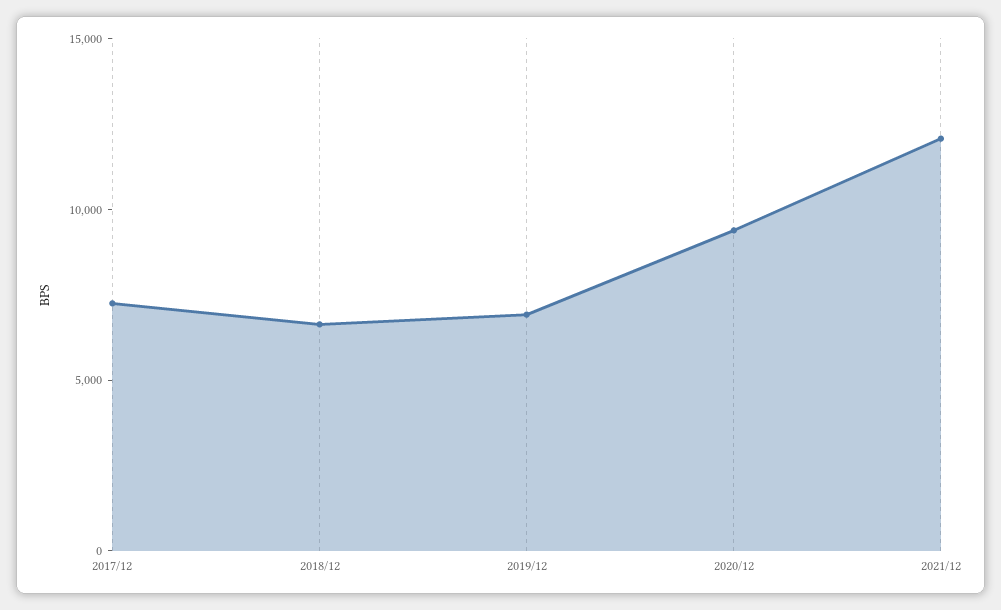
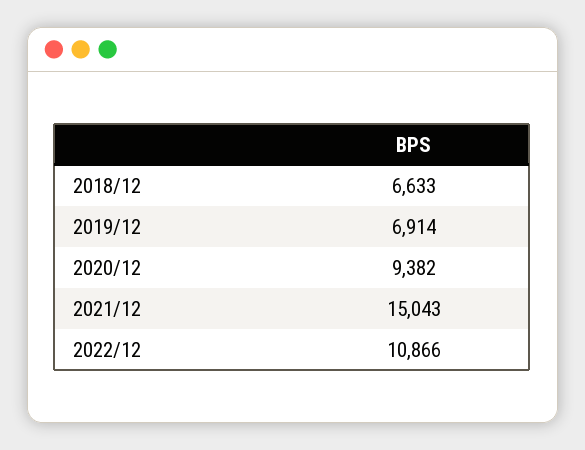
2017/12: 7000 -> none
2021/12: 12000 -> 15043
2022/12: none -> 10866

